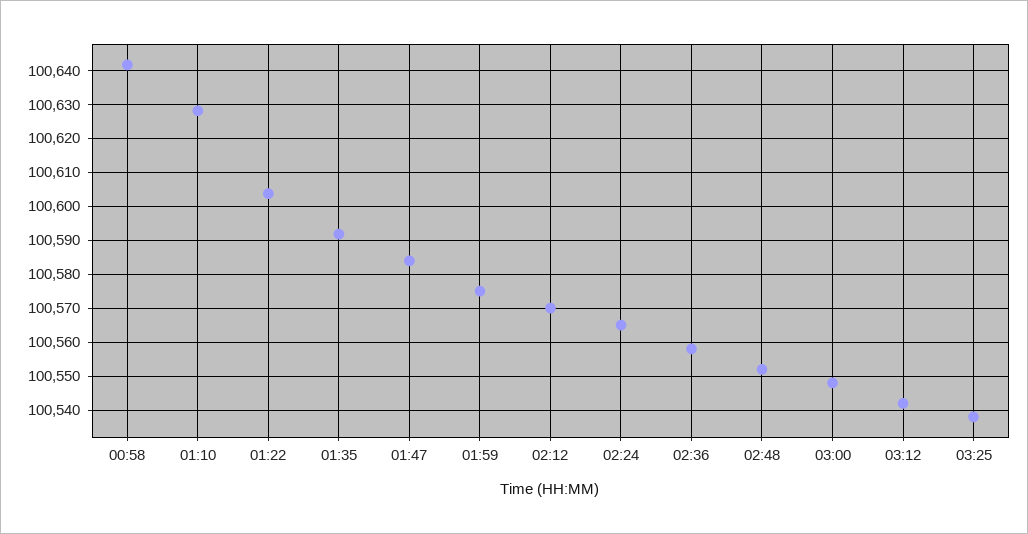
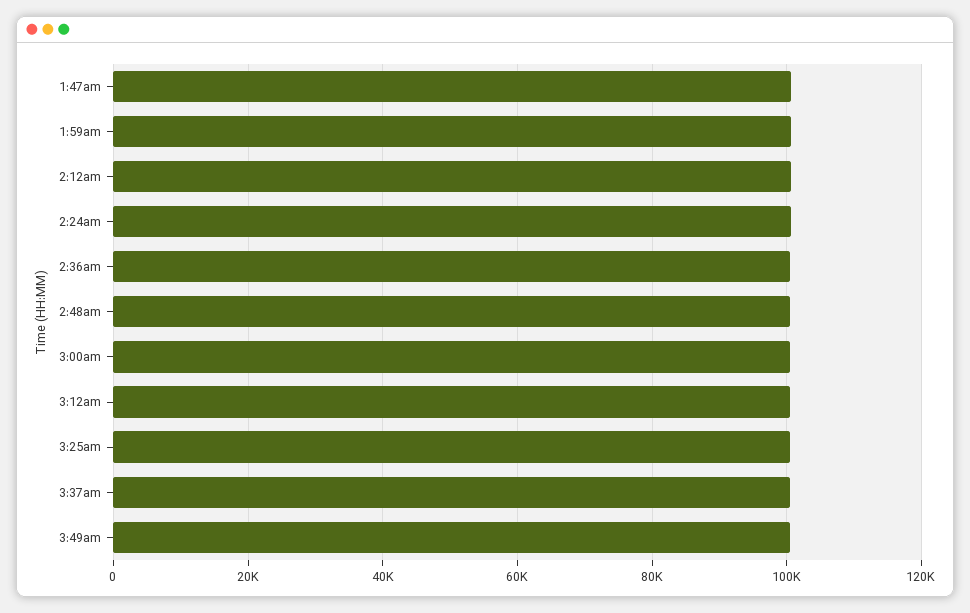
00:58: 100642 -> none
01:10: 100628 -> none
01:22: 100604 -> none
01:35: 100592 -> none
3:37am: none -> 100000
3:49am: none -> 100000

